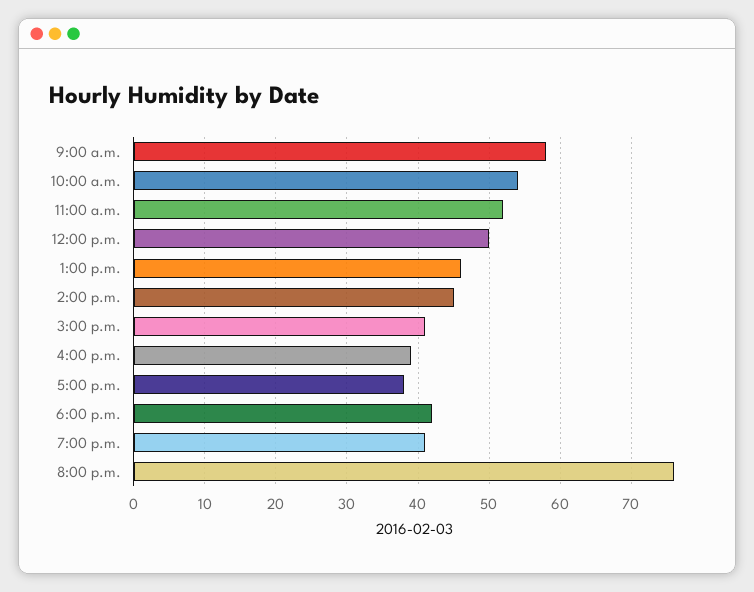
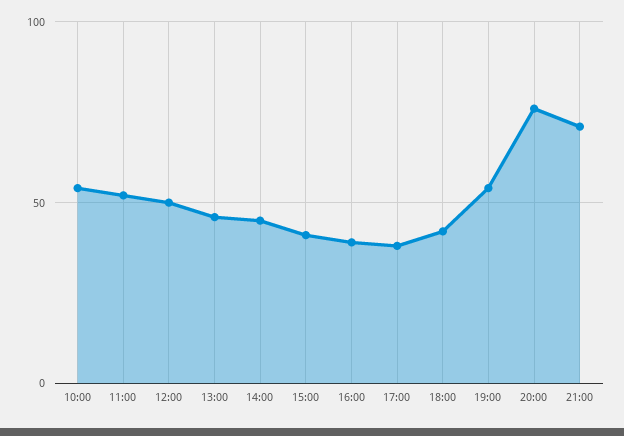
9:00 a.m.: 58 -> none
7:00 p.m.: 41 -> 55
21:00: none -> 70

